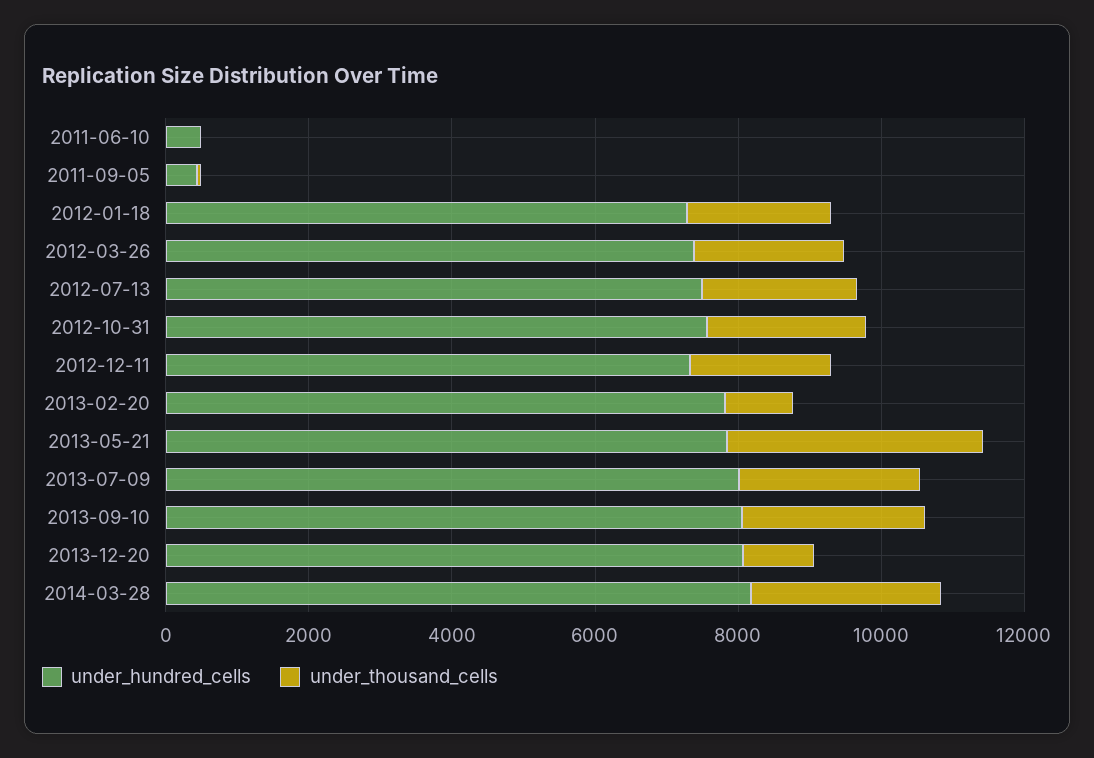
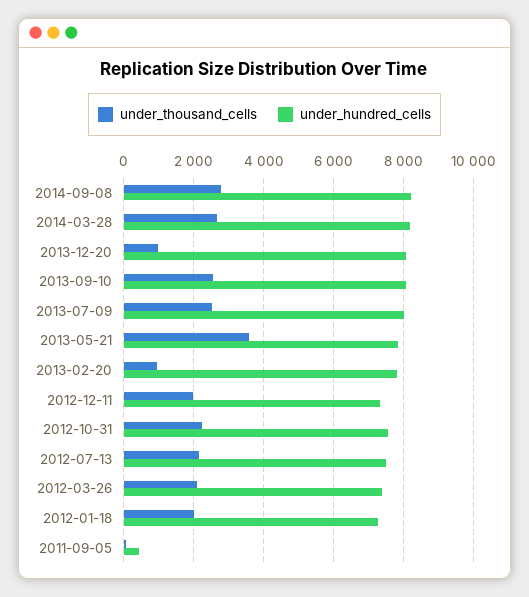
under_hundred_cells, 2011-06-10: 500 -> none
under_thousand_cells, 2011-06-10: 0 -> none
under_thousand_cells, 2014-09-08: none -> 2800
under_hundred_cells, 2014-09-08: none -> 8200

